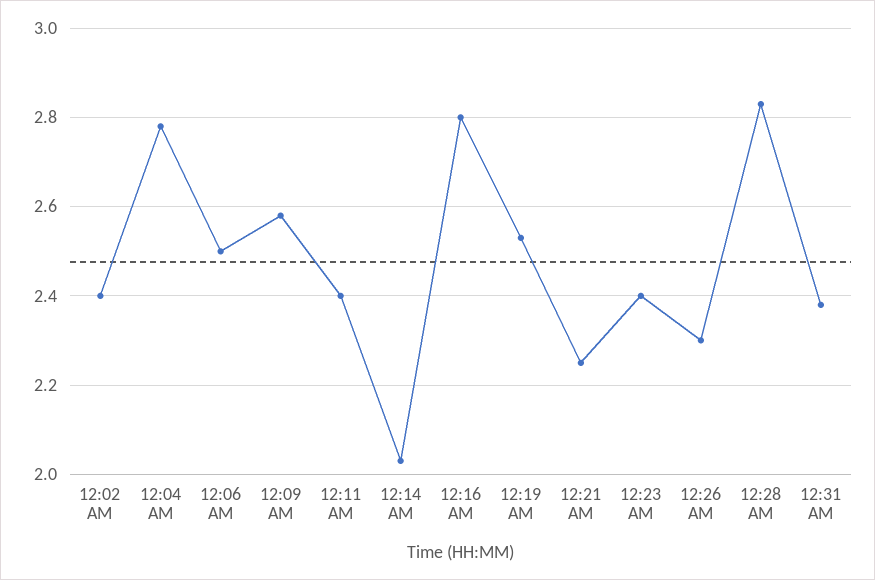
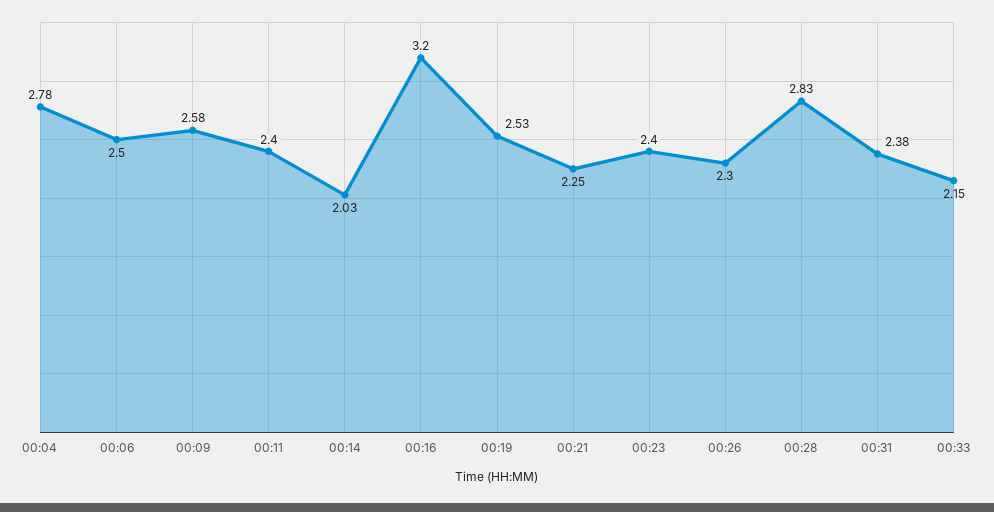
12:02 AM: 2.4 -> none
12:16 AM: 2.8 -> 3.2
00:33: none -> 2.15

